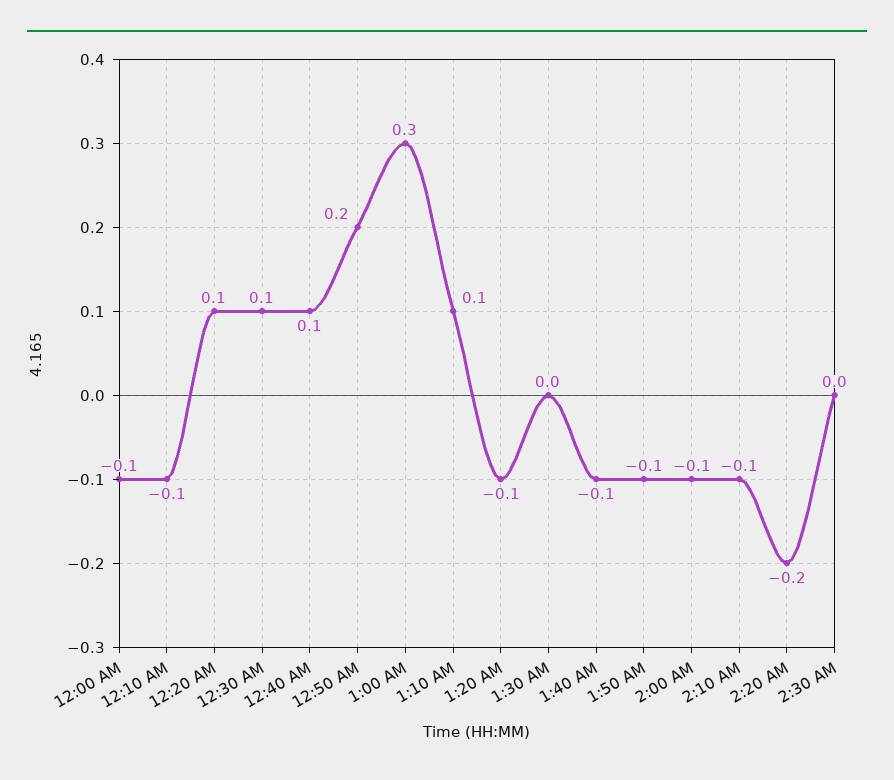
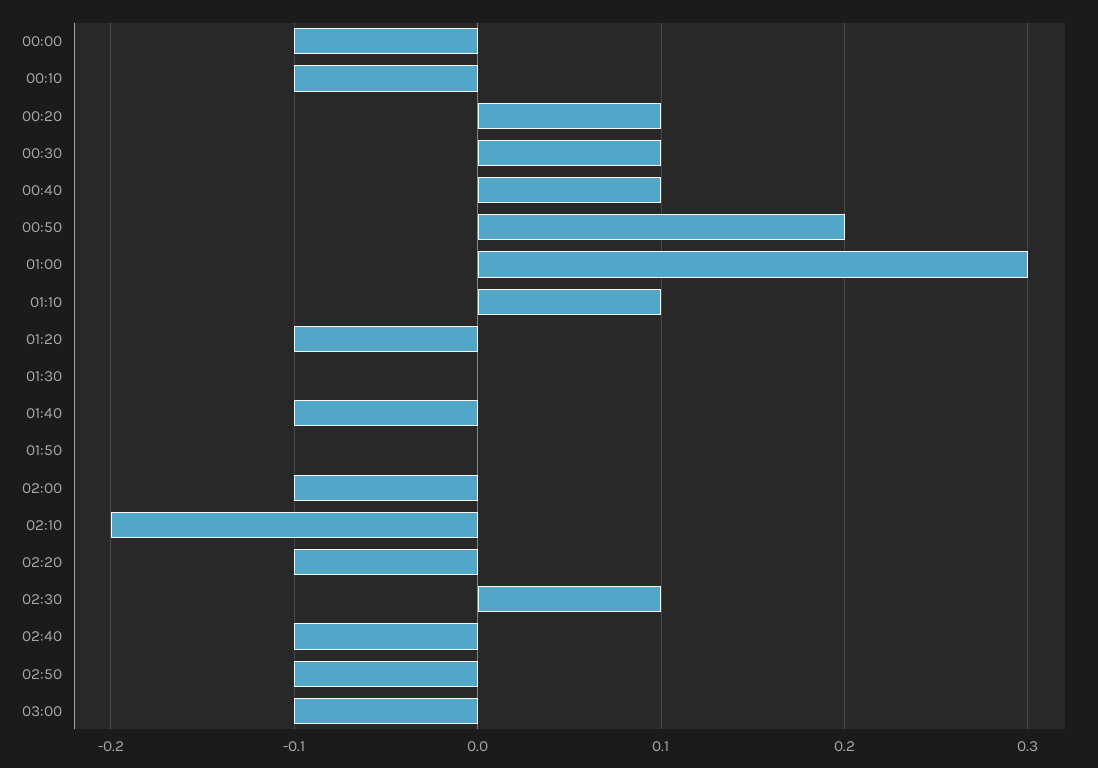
1:50 AM: -0.1 -> 0
2:10 AM: -0.1 -> -0.2
2:20 AM: -0.2 -> -0.1
2:30 AM: 0 -> 0.1
02:40: none -> -0.1
02:50: none -> -0.1
03:00: none -> -0.1

